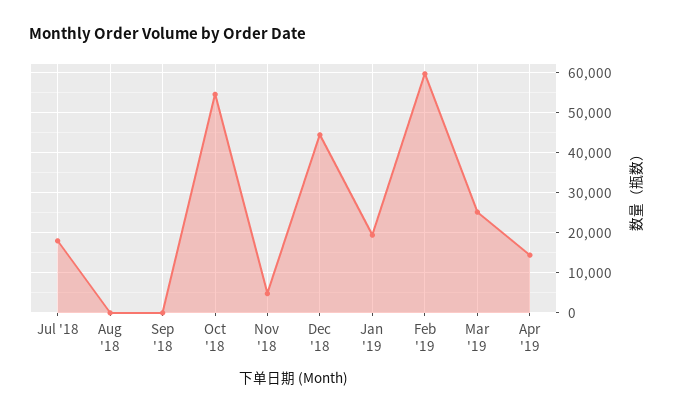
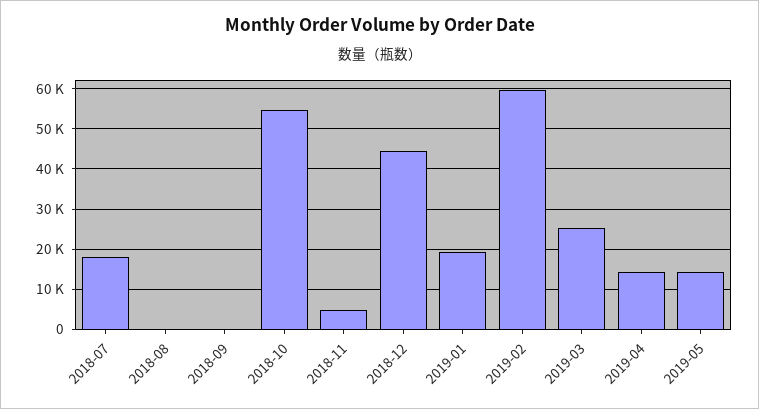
2019-05: none -> 14000

